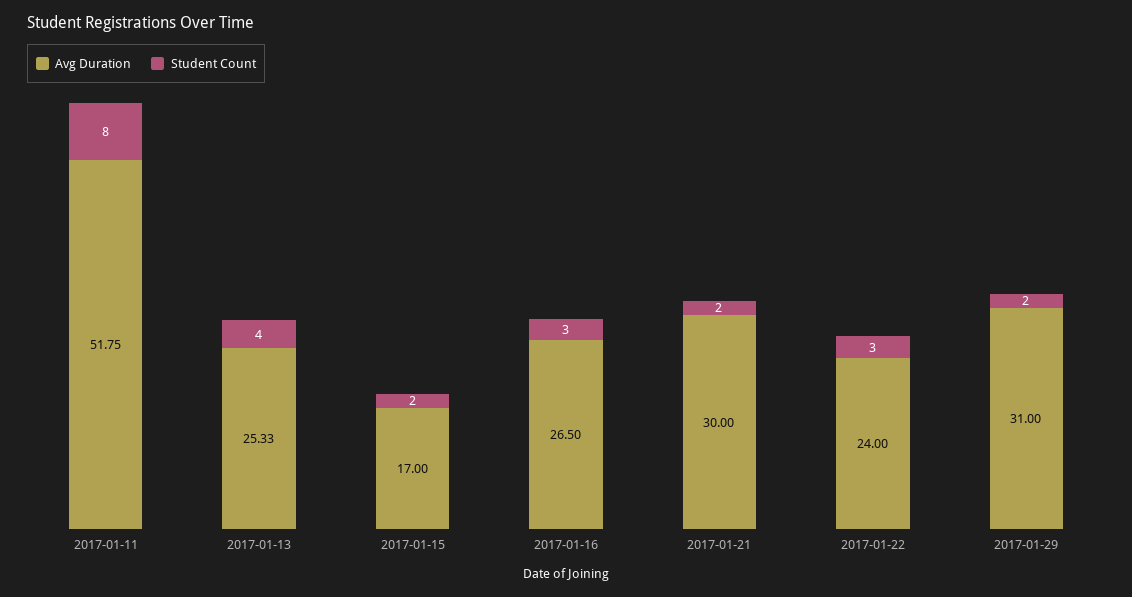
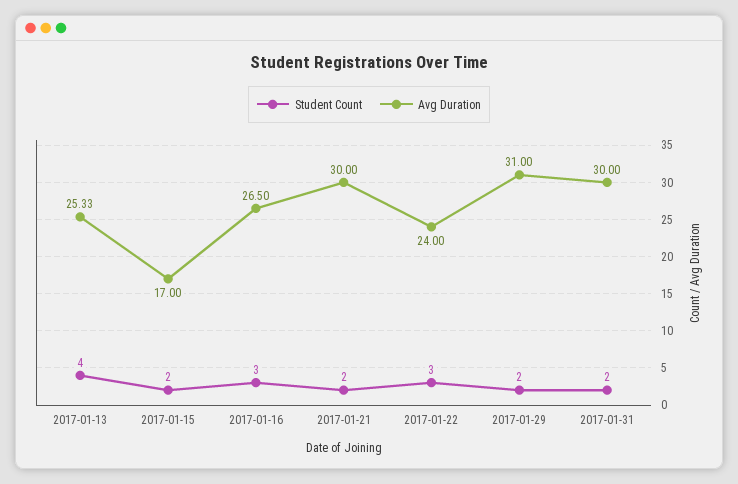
Avg Duration, 2017-01-11: 51.75 -> none
Student Count, 2017-01-11: 8 -> none
Student Count, 2017-01-31: none -> 2
Avg Duration, 2017-01-31: none -> 30

